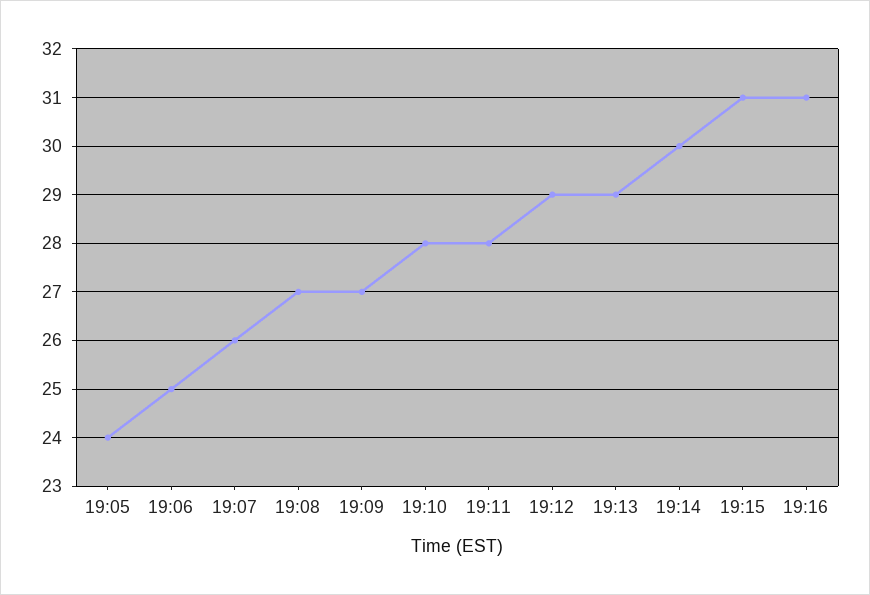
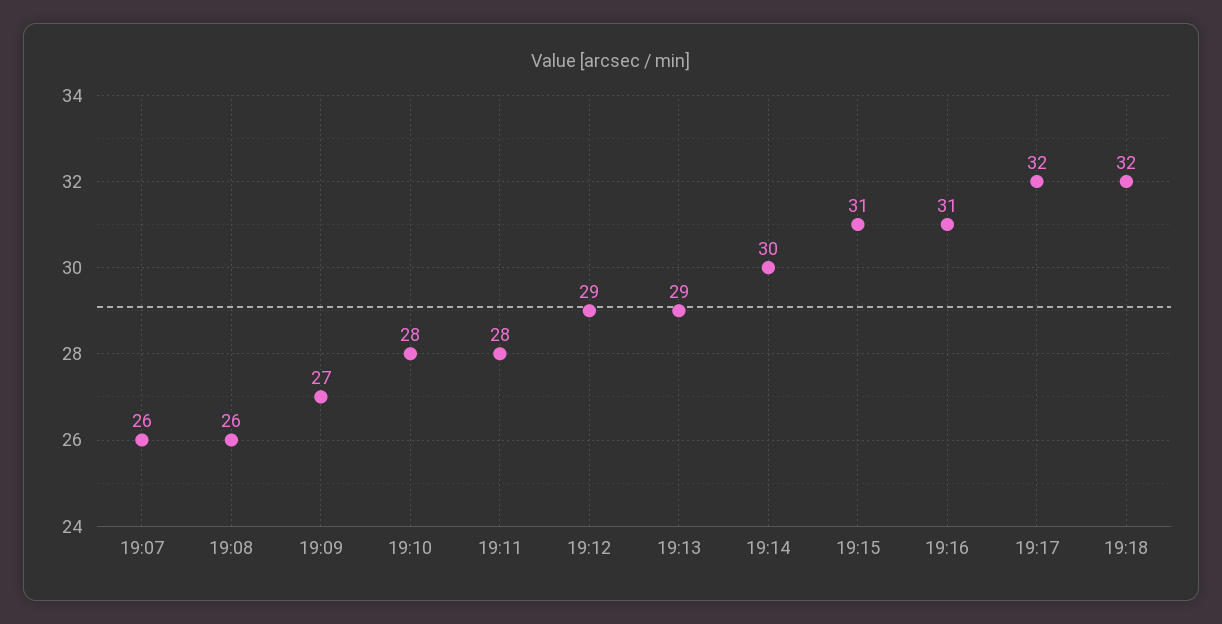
19:05: 24 -> none
19:06: 25 -> none
19:08: 27 -> 26
19:17: none -> 32
19:18: none -> 32

